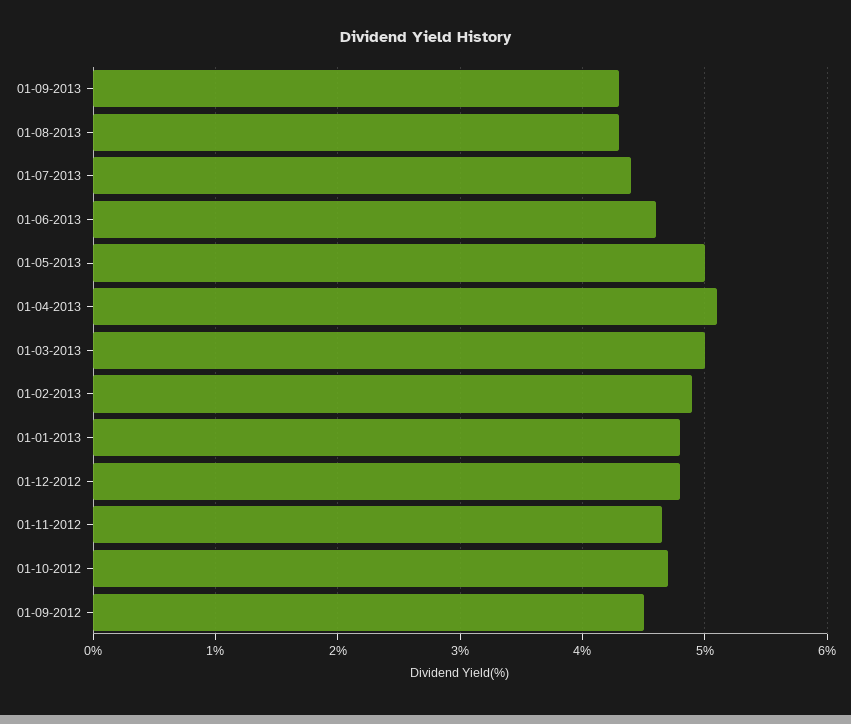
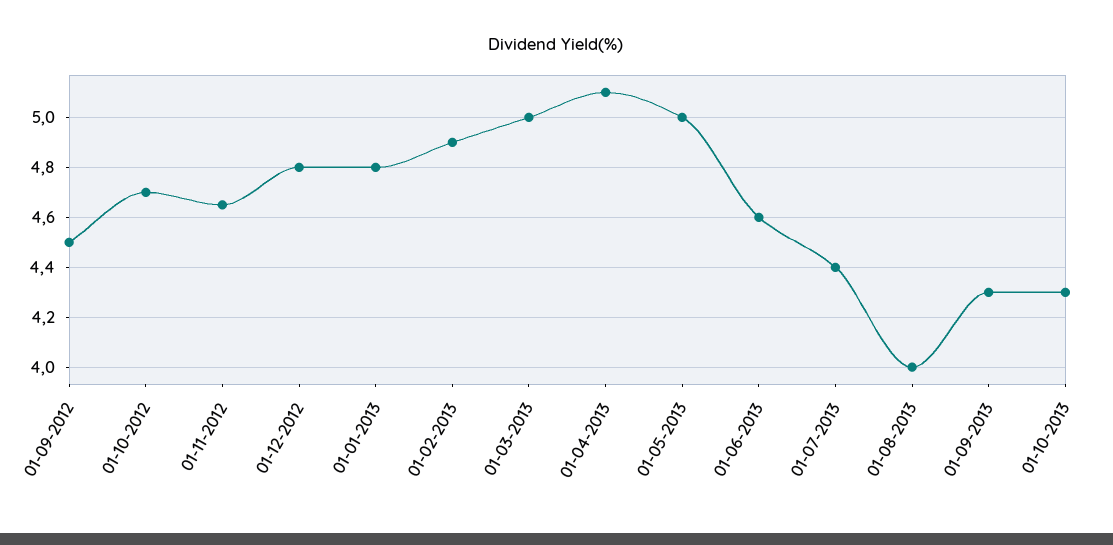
01-08-2013: 4.3 -> 4
01-10-2013: none -> 4.3

